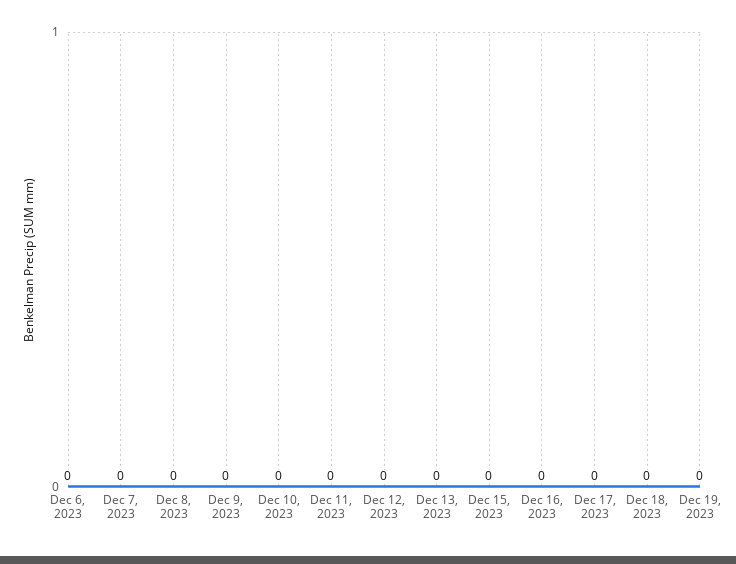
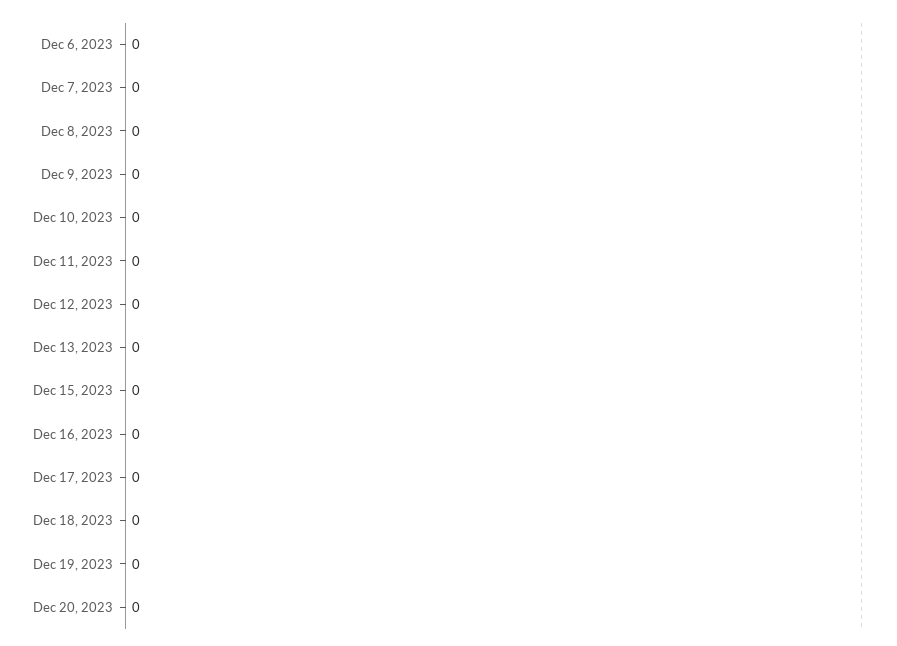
Dec 20, 2023: none -> 0

